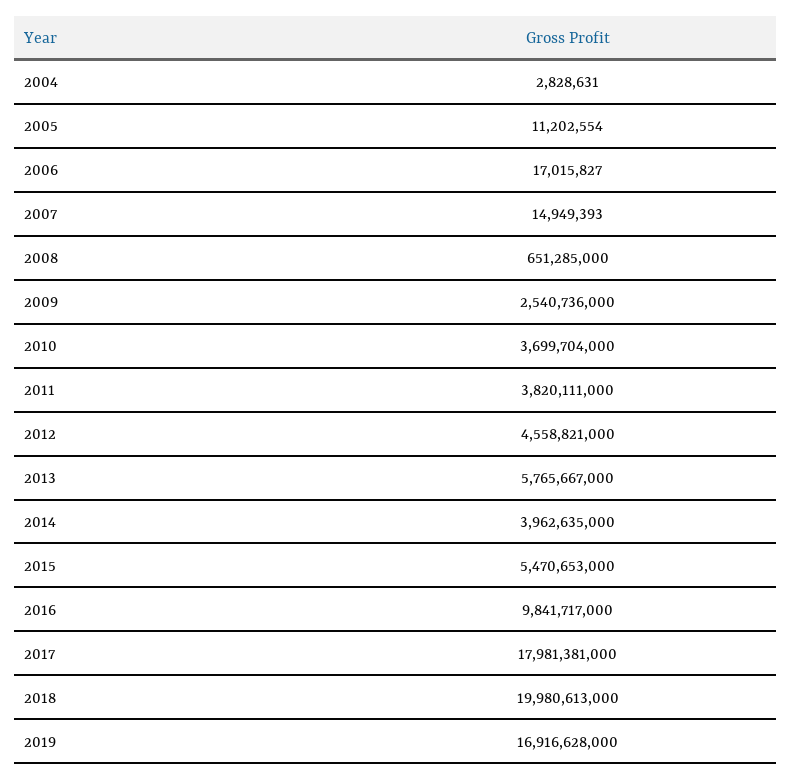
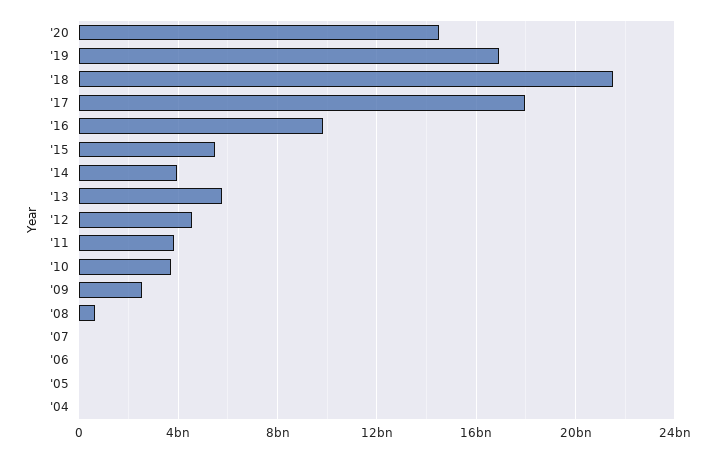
2018: 19980613000 -> 21500000000
'20: none -> 14500000000

